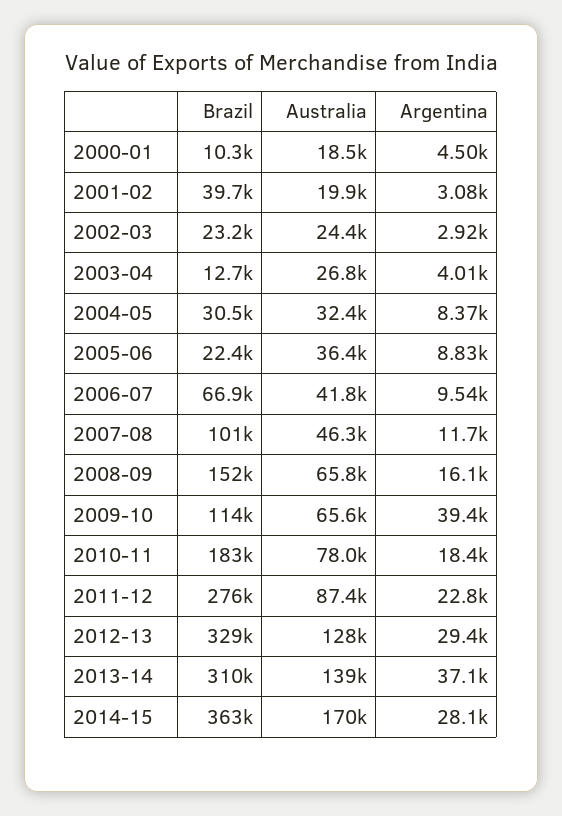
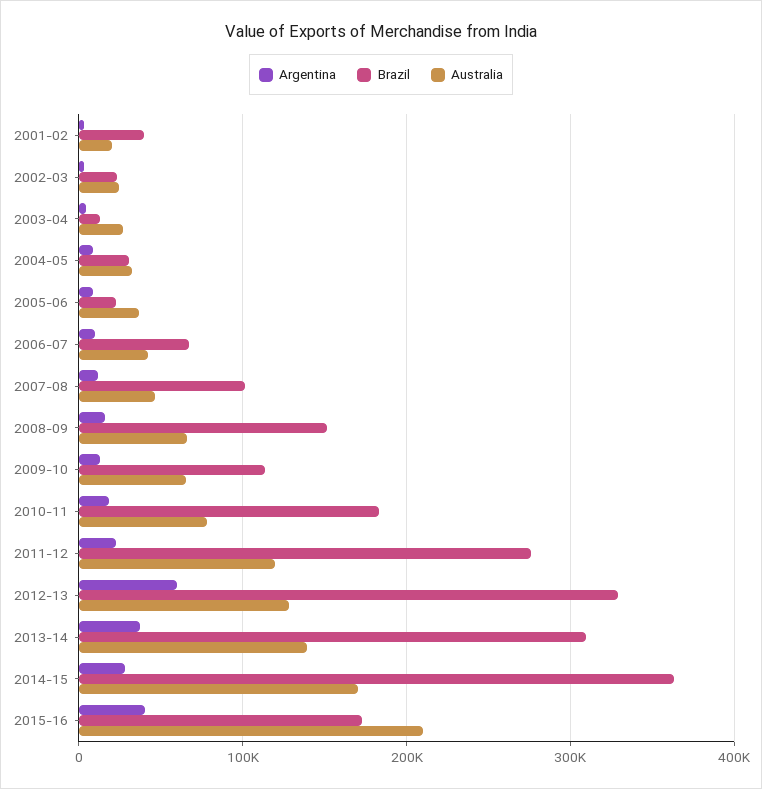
Brazil, 2000-01: 10300 -> none
Australia, 2000-01: 18500 -> none
Argentina, 2000-01: 4500 -> none
Argentina, 2009-10: 39400 -> 10000
Australia, 2011-12: 87400 -> 120000
Argentina, 2012-13: 29400 -> 60000
Argentina, 2015-16: none -> 40000
Brazil, 2015-16: none -> 170000
Australia, 2015-16: none -> 210000

